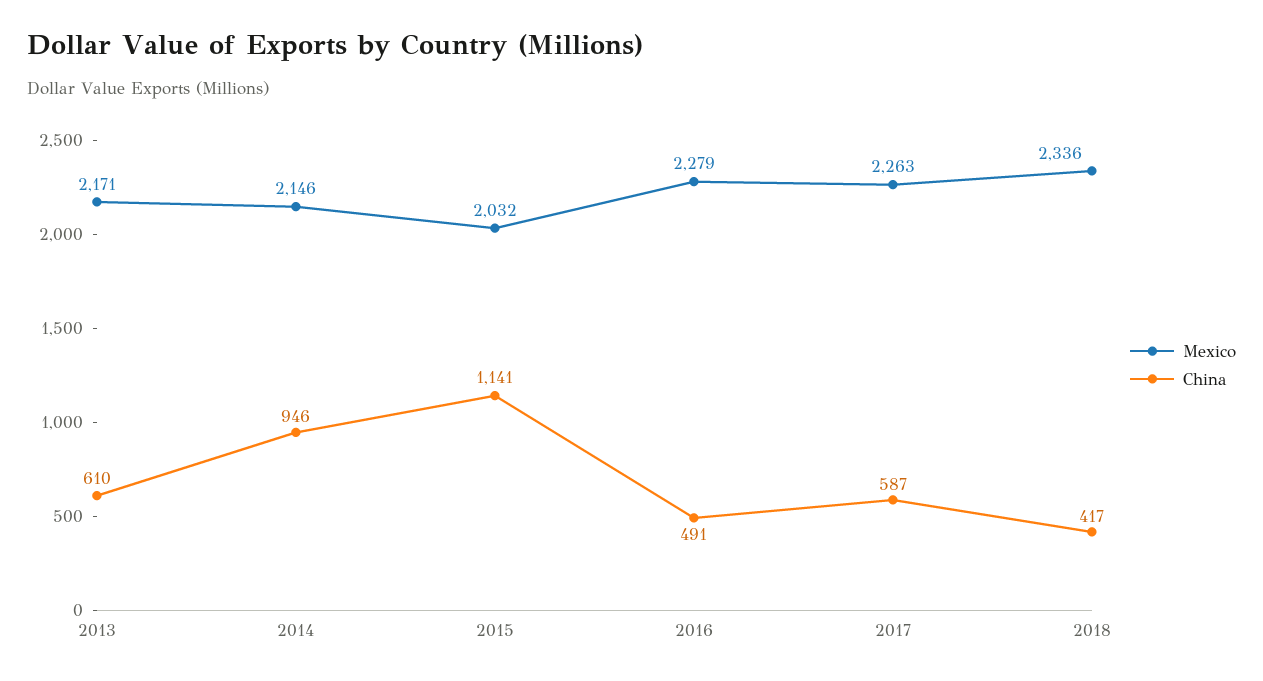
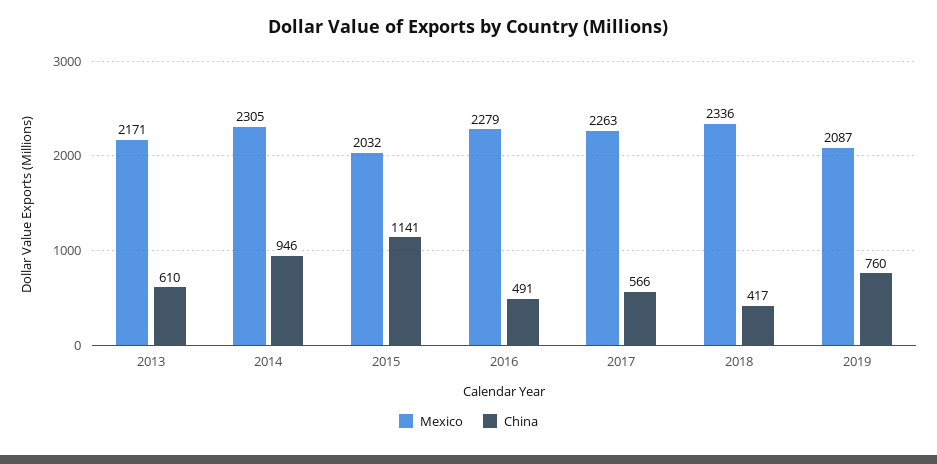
Mexico, 2014: 2146 -> 2305
China, 2017: 587 -> 566
Mexico, 2019: none -> 2087
China, 2019: none -> 760

